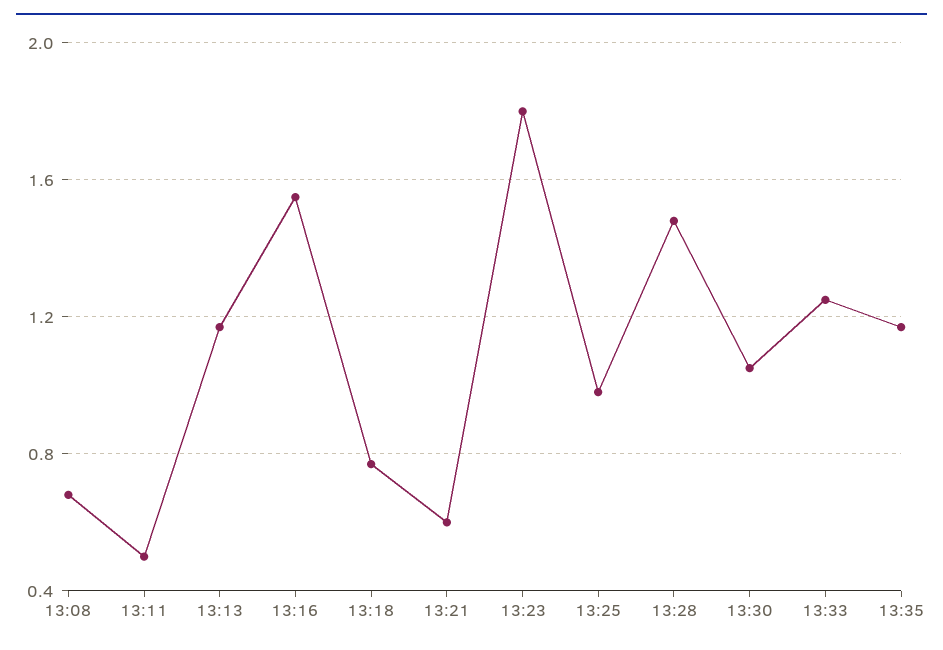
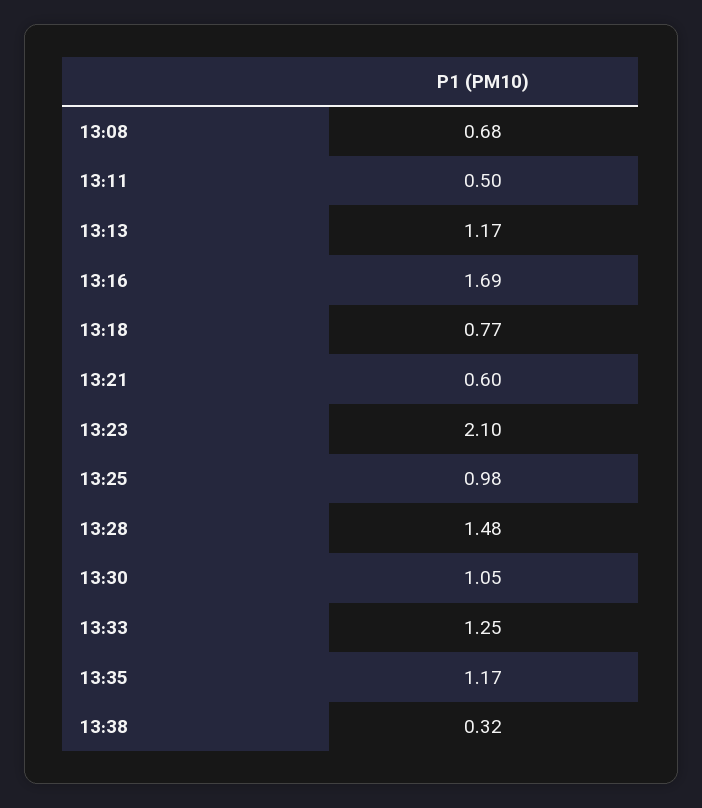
13:16: 1.55 -> 1.69
13:23: 1.8 -> 2.1
13:38: none -> 0.32

